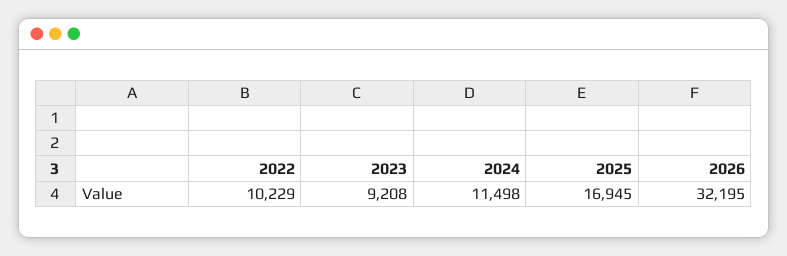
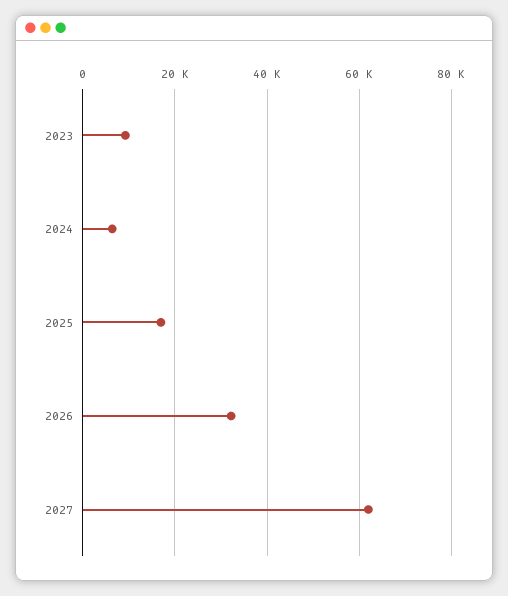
2022: 10229 -> none
2024: 11498 -> 6000
2027: none -> 62000

